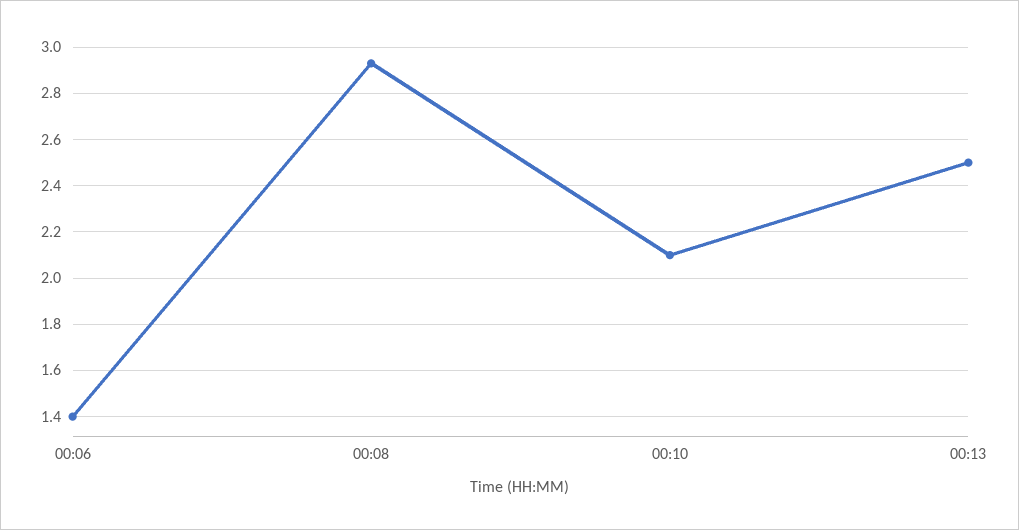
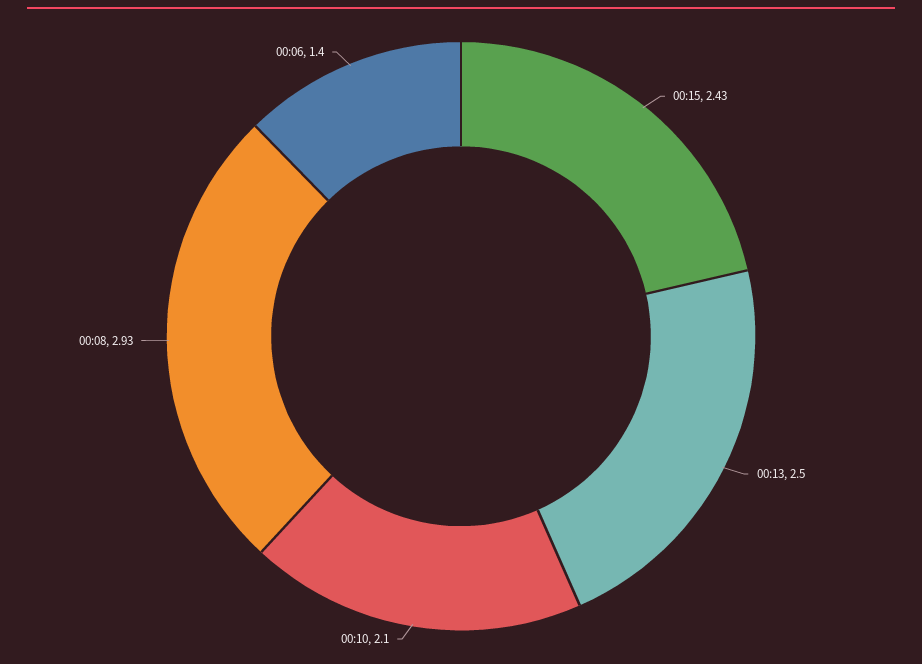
00:15: none -> 2.43

